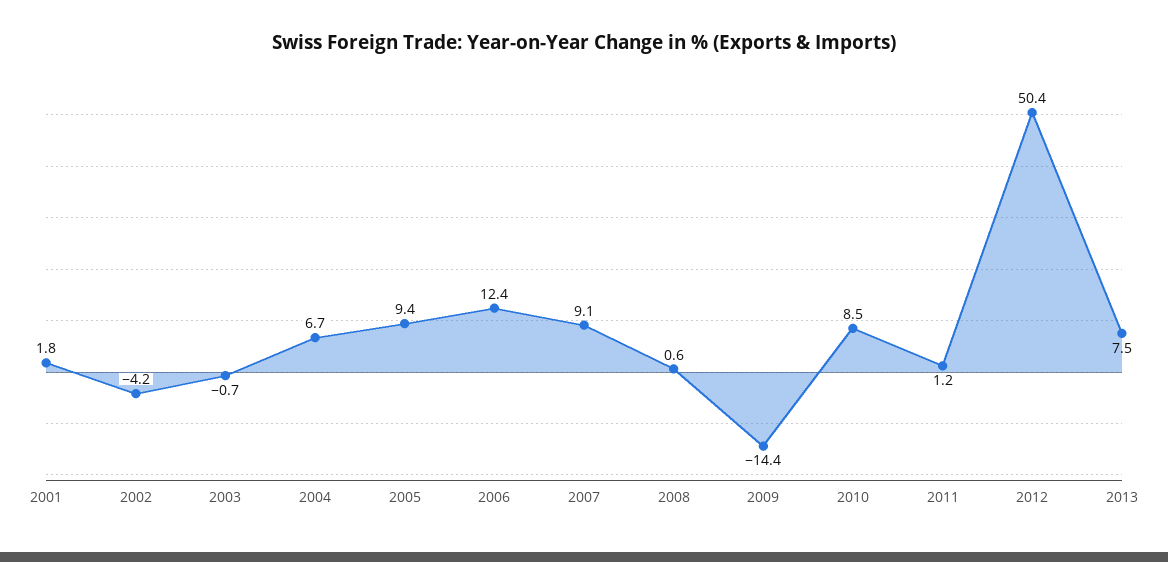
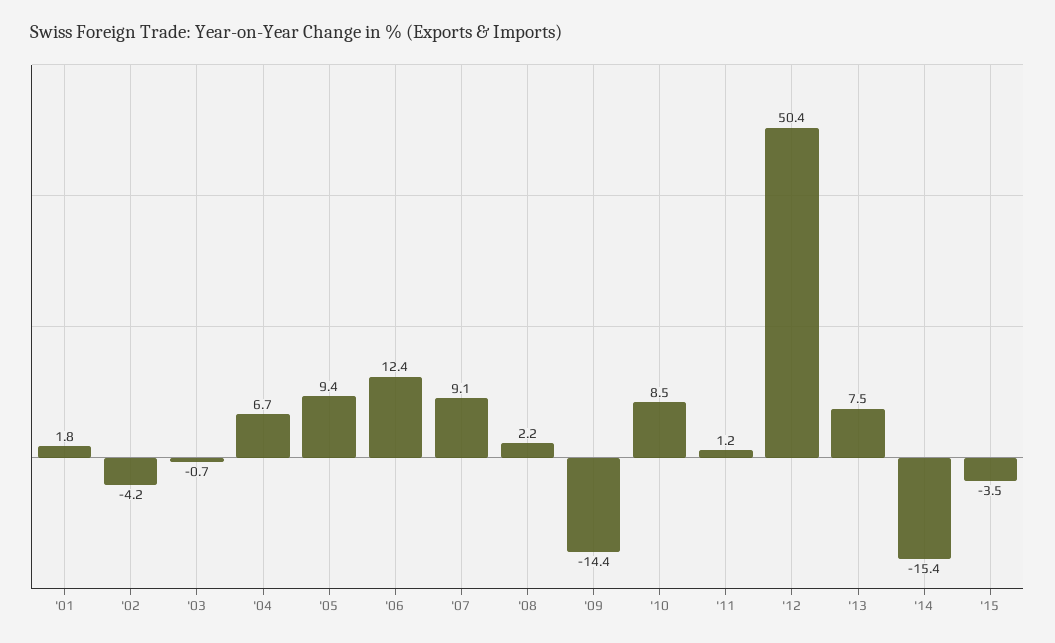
2008: 0.6 -> 2.2
'14: none -> -15.4
'15: none -> -3.5

